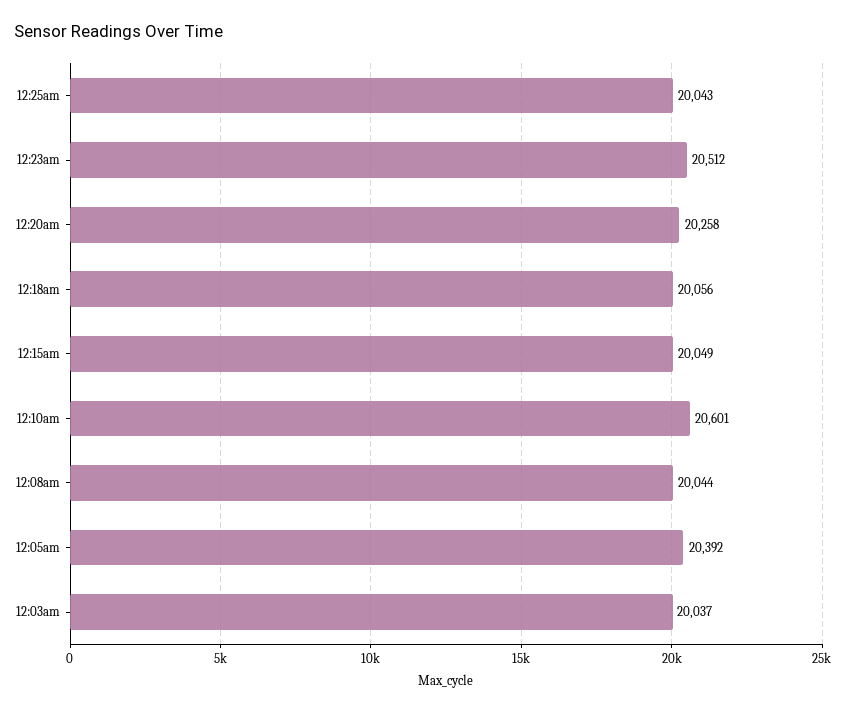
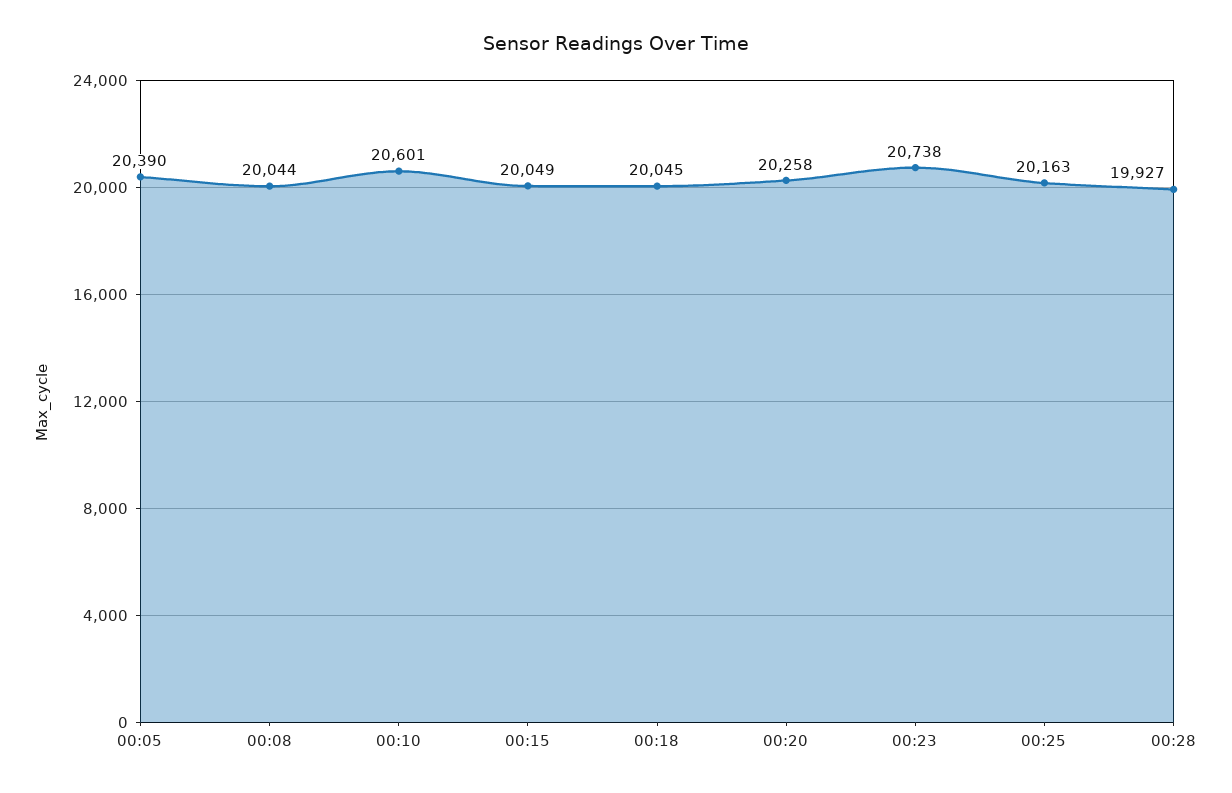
12:25am: 20043 -> 20163
12:23am: 20512 -> 20738
12:18am: 20056 -> 20045
12:05am: 20392 -> 20390
12:03am: 20037 -> none
00:28: none -> 19927

